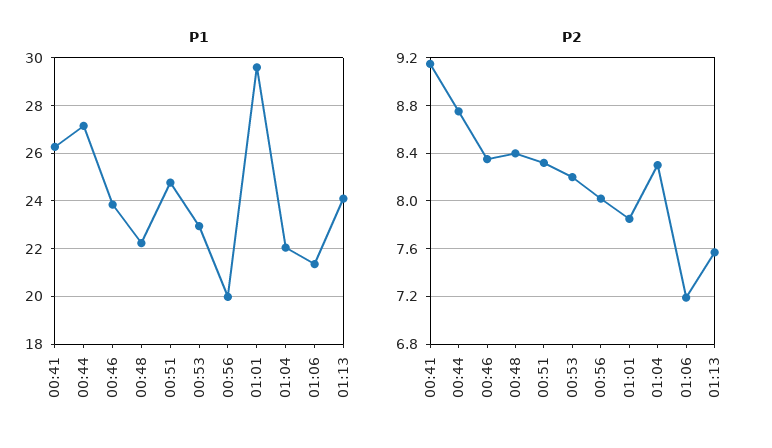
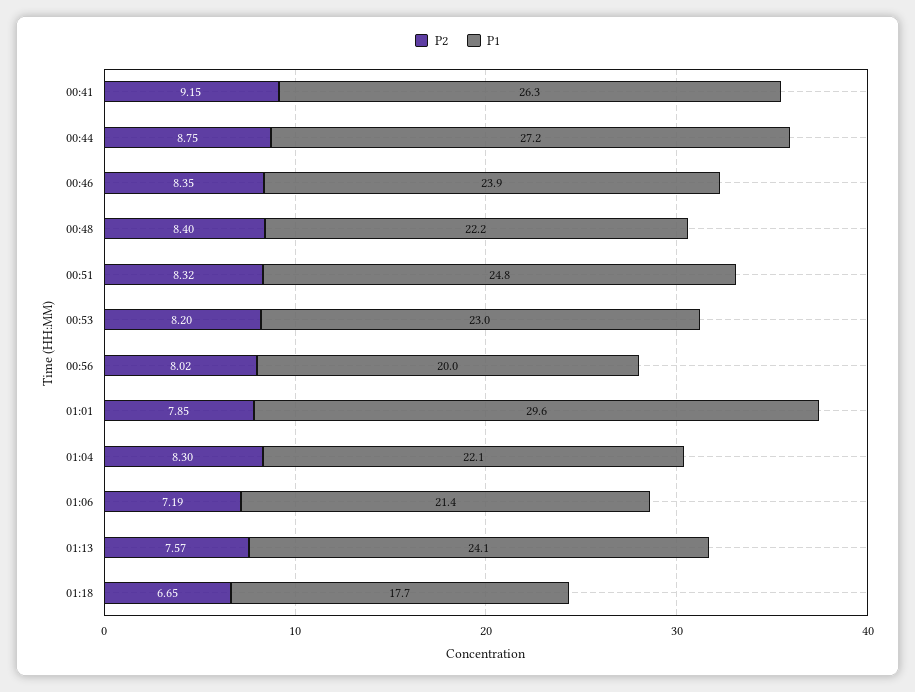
P2, 01:18: none -> 6.65
P1, 01:18: none -> 17.7

